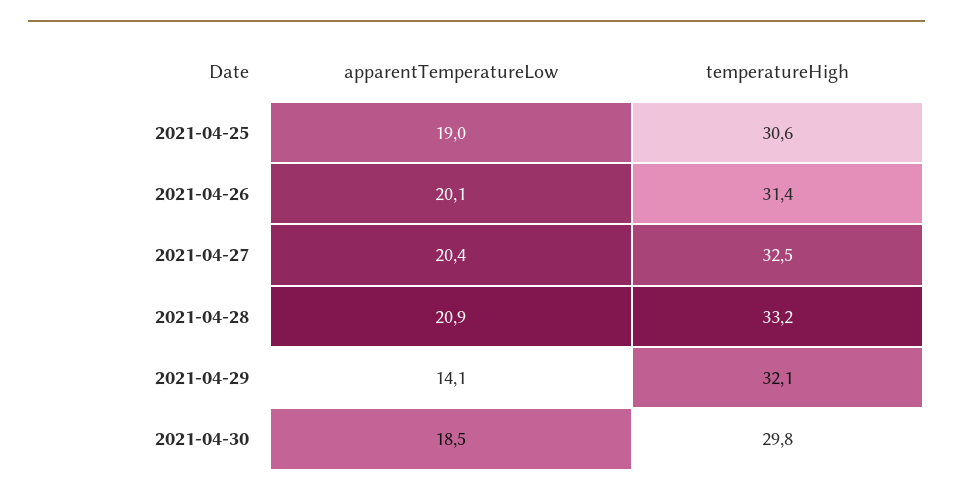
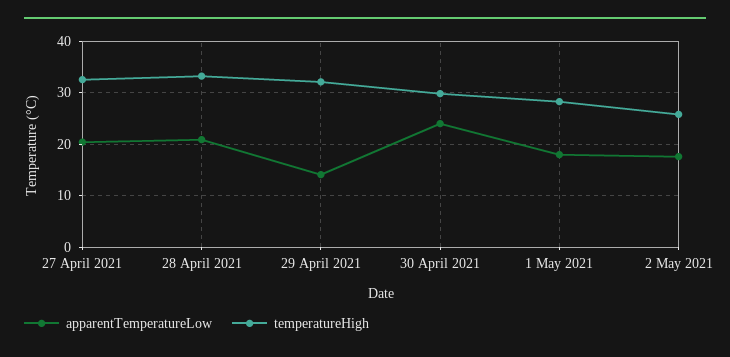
apparentTemperatureLow, 2021-04-25: 19 -> none
temperatureHigh, 2021-04-25: 30.6 -> none
apparentTemperatureLow, 2021-04-26: 20.1 -> none
temperatureHigh, 2021-04-26: 31.4 -> none
apparentTemperatureLow, 2021-04-30: 18.5 -> 24
apparentTemperatureLow, 1 May 2021: none -> 18
temperatureHigh, 1 May 2021: none -> 28
apparentTemperatureLow, 2 May 2021: none -> 18
temperatureHigh, 2 May 2021: none -> 26

